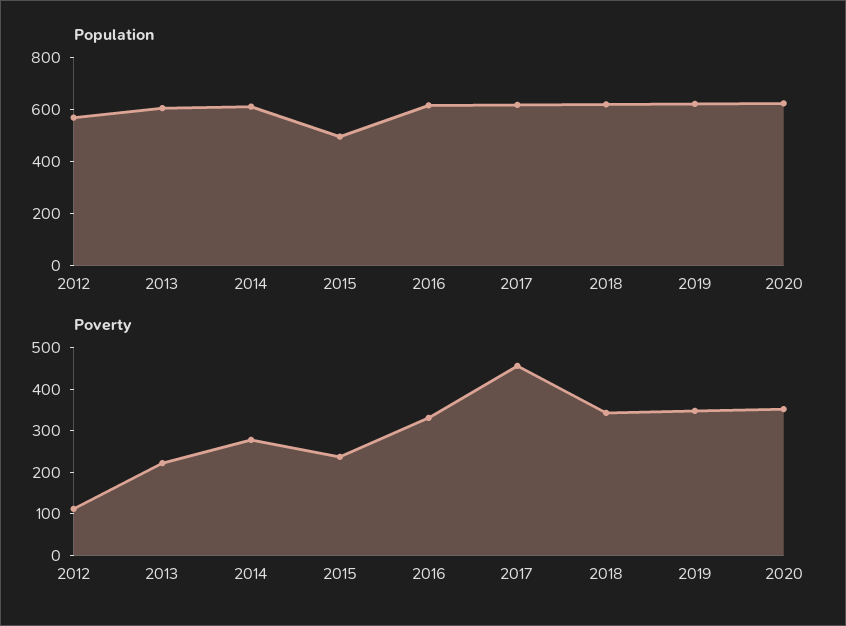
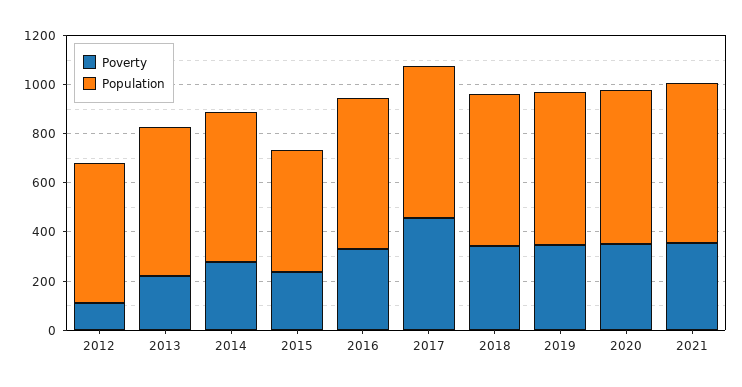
Poverty, 2021: none -> 350
Population, 2021: none -> 650

